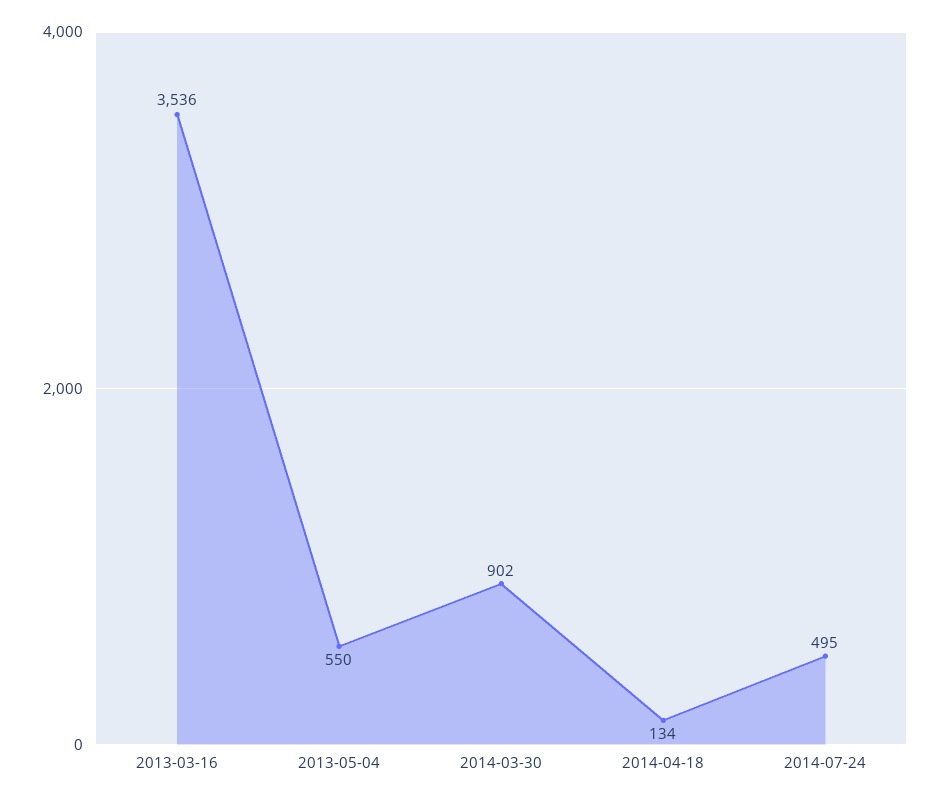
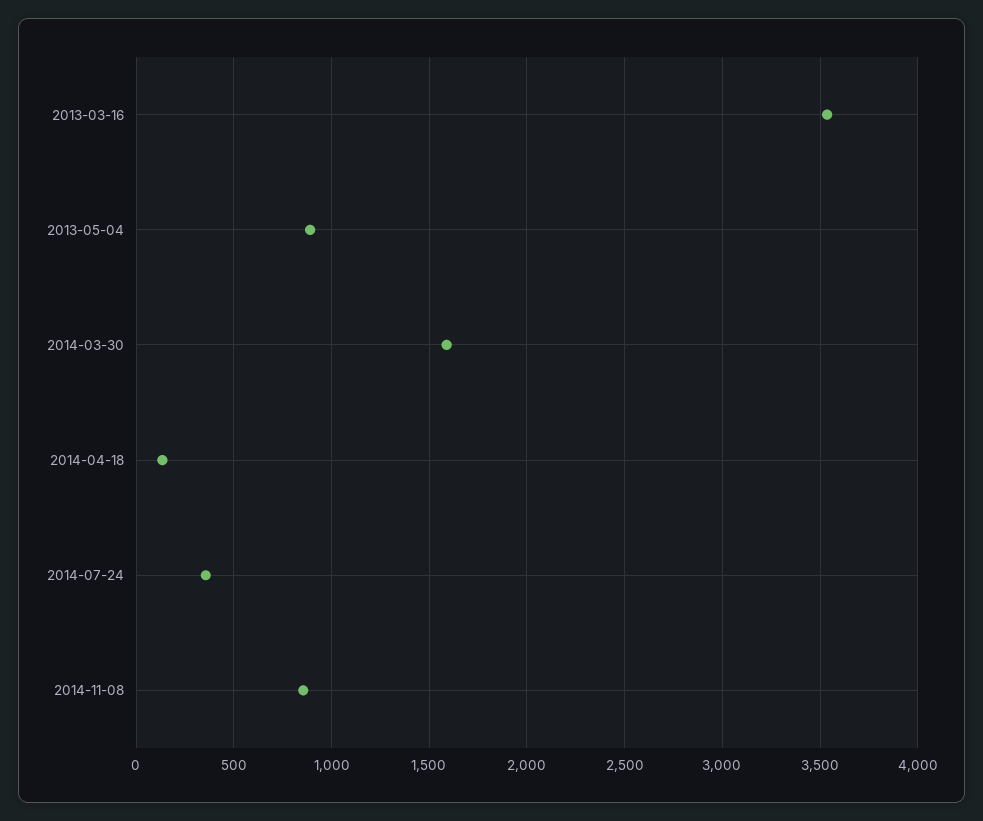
2013-05-04: 550 -> 900
2014-03-30: 902 -> 1600
2014-07-24: 495 -> 350
2014-11-08: none -> 850

